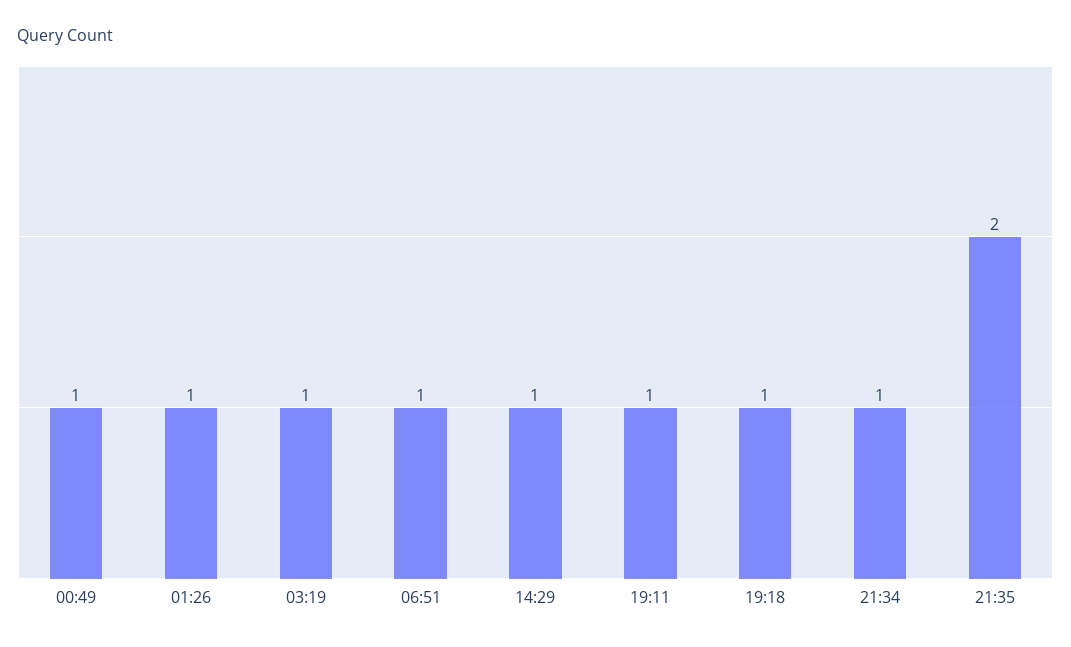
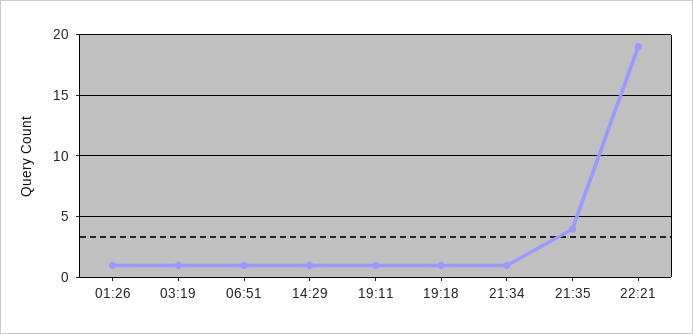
00:49: 1 -> none
21:35: 2 -> 4
22:21: none -> 19

